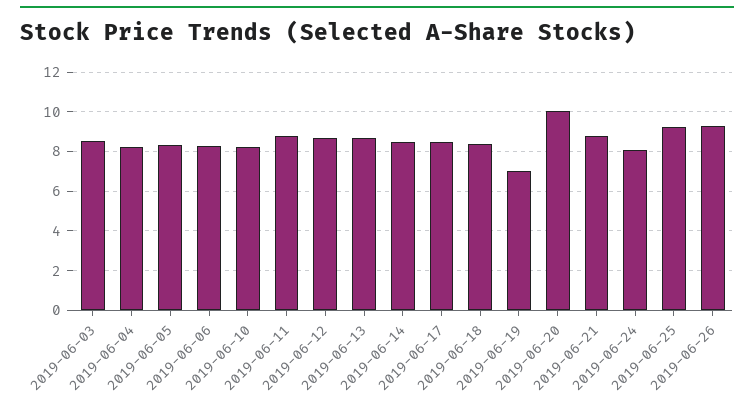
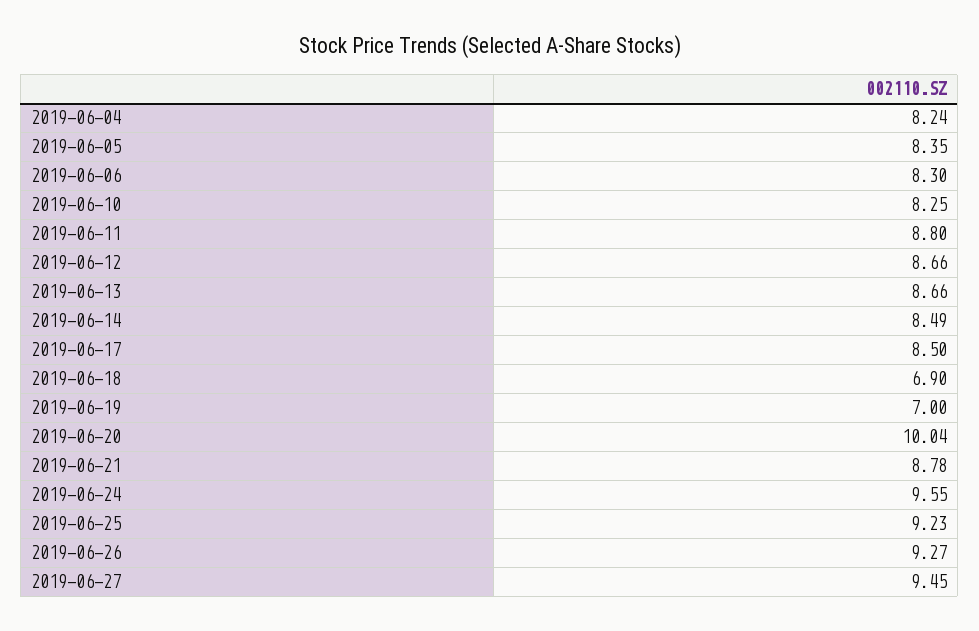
2019-06-03: 8.5 -> none
2019-06-18: 8.5 -> 6.9
2019-06-24: 8 -> 9.55
2019-06-27: none -> 9.45

